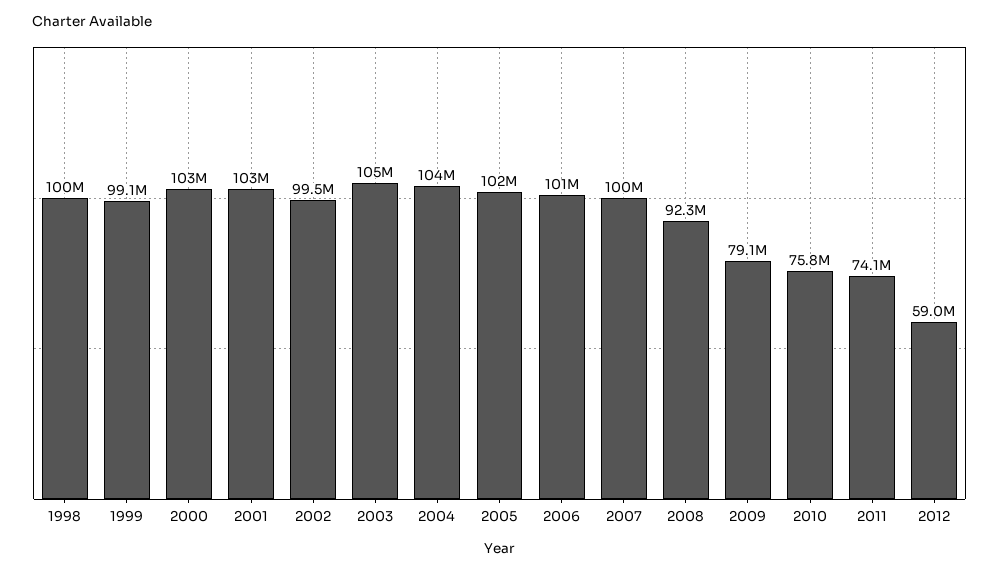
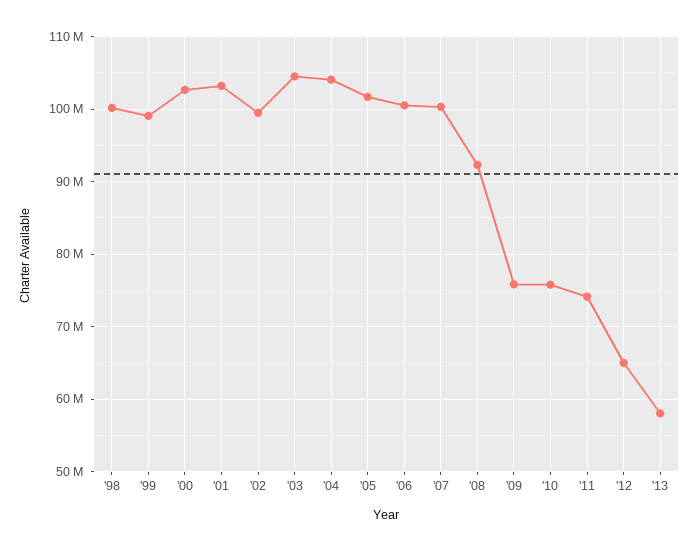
2009: 79100000 -> 76000000
2012: 59000000 -> 65000000
'13: none -> 58000000

